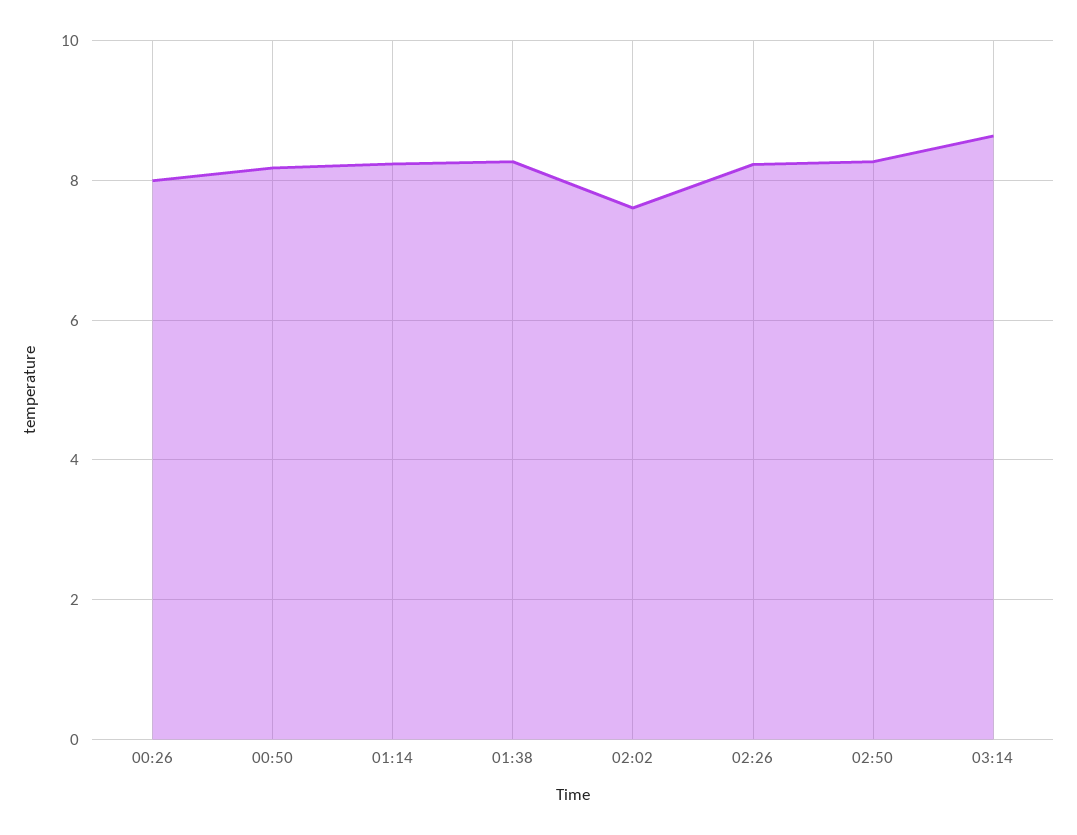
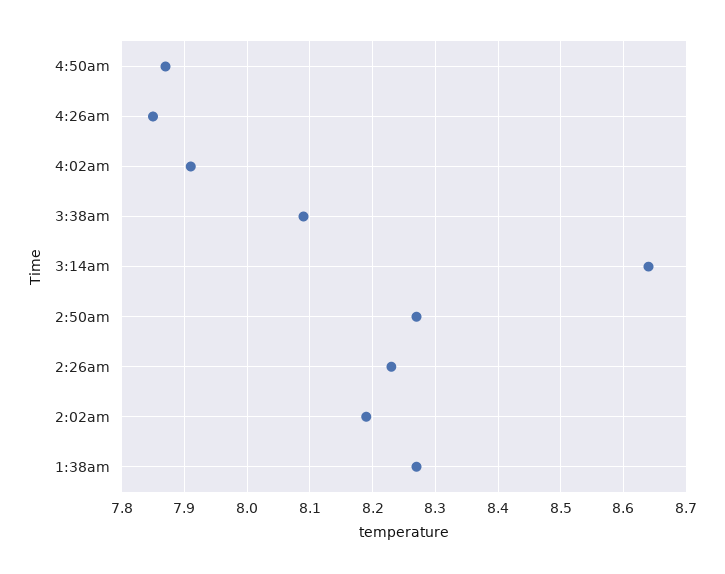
00:26: 8 -> none
00:50: 8.2 -> none
01:14: 8.2 -> none
02:02: 7.6 -> 8.19
4:50am: none -> 7.87
4:26am: none -> 7.85
4:02am: none -> 7.91
3:38am: none -> 8.09

